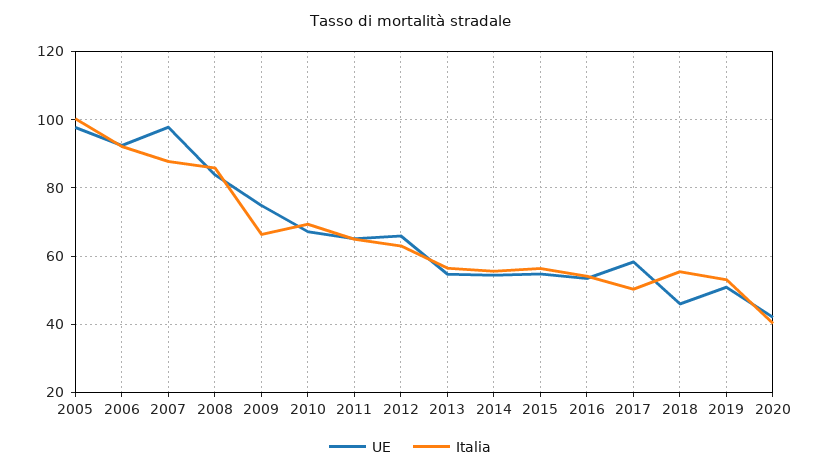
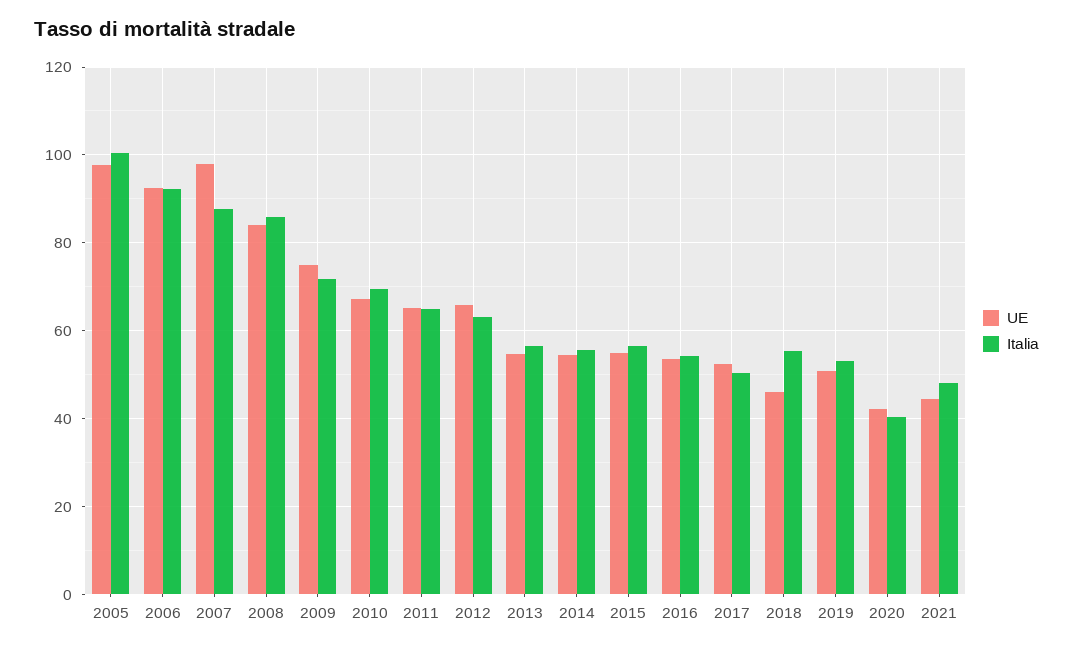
Italia, 2009: 66 -> 72
UE, 2017: 58 -> 52
UE, 2021: none -> 44
Italia, 2021: none -> 48

